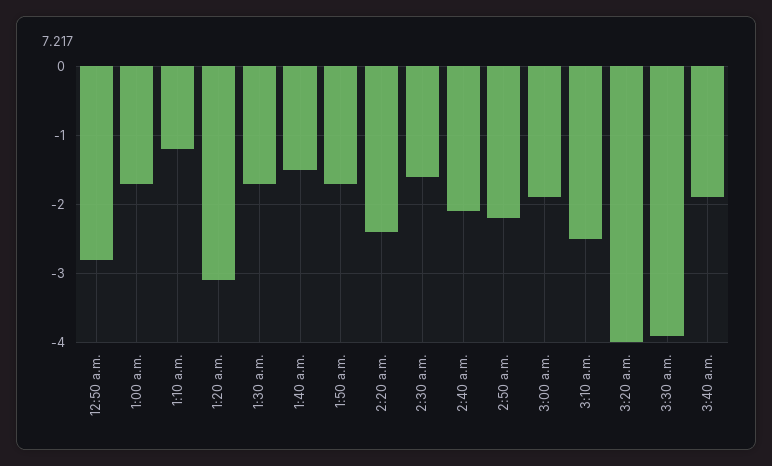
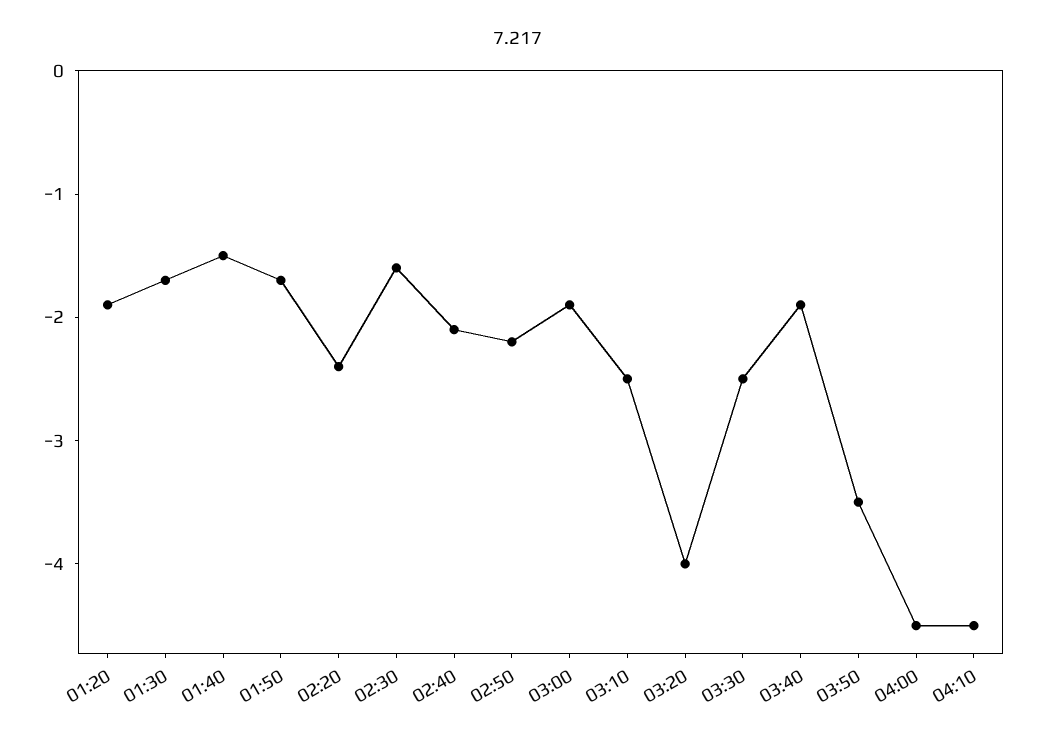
12:50 a.m.: -2.8 -> none
1:00 a.m.: -1.7 -> none
1:10 a.m.: -1.2 -> none
1:20 a.m.: -3.1 -> -1.9
3:30 a.m.: -3.9 -> -2.5
03:50: none -> -3.5
04:00: none -> -4.5
04:10: none -> -4.5

